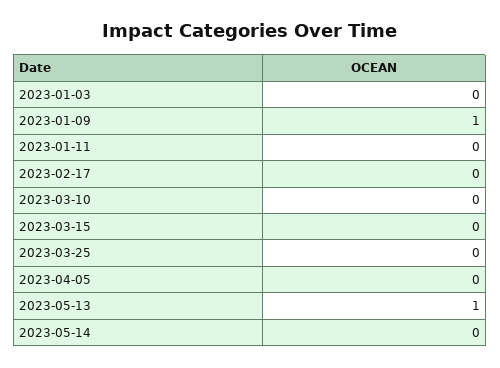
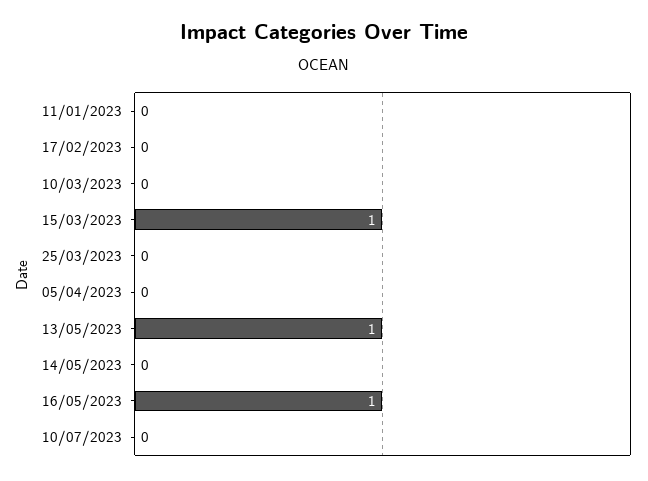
2023-01-03: 0 -> none
2023-01-09: 1 -> none
2023-03-15: 0 -> 1
16/05/2023: none -> 1
10/07/2023: none -> 0

